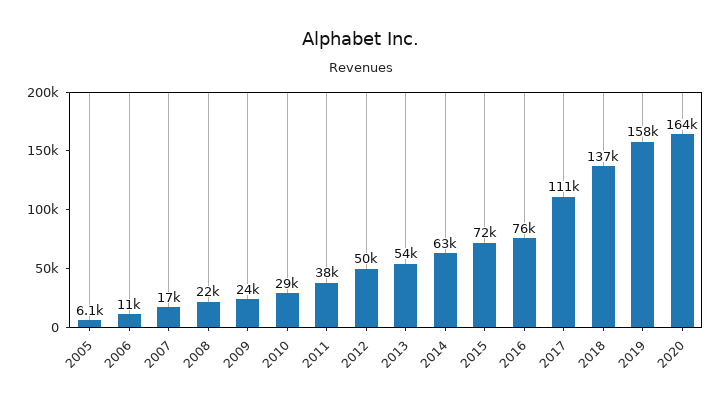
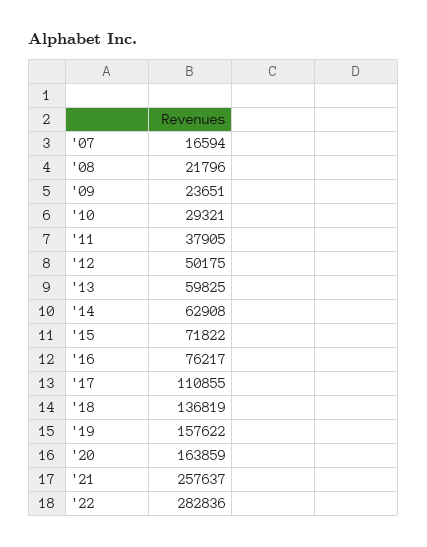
2005: 6100 -> none
2006: 11000 -> none
2013: 54000 -> 59825
'21: none -> 257637
'22: none -> 282836

